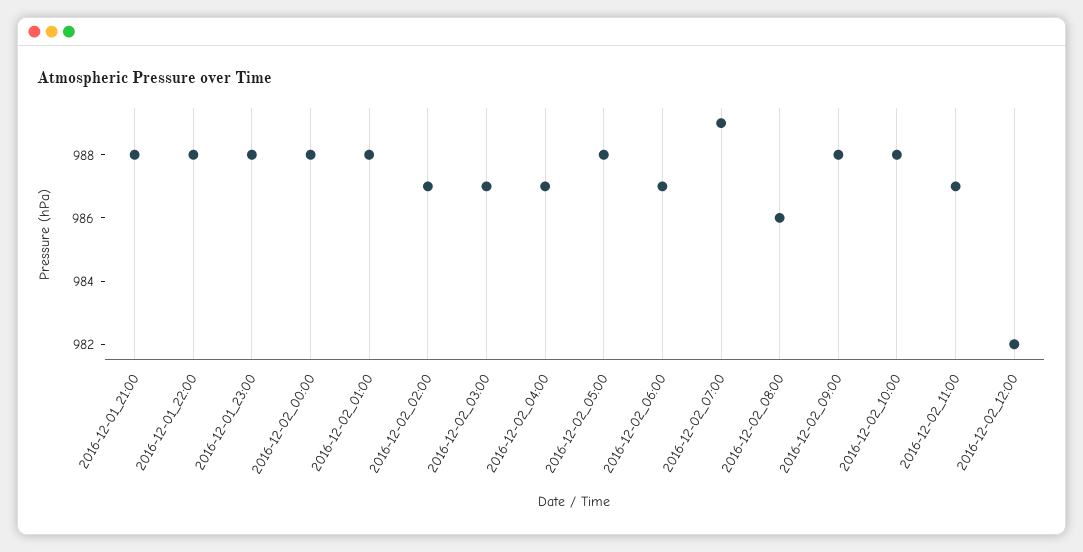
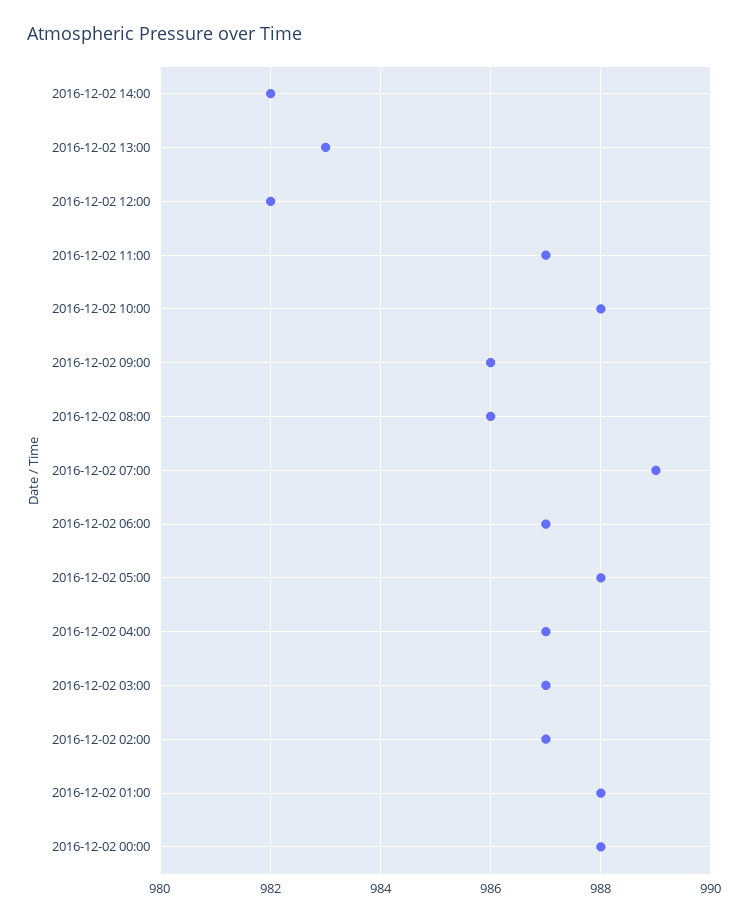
2016-12-01_21:00: 988 -> none
2016-12-01_22:00: 988 -> none
2016-12-01_23:00: 988 -> none
2016-12-02_09:00: 988 -> 986
2016-12-02 14:00: none -> 982
2016-12-02 13:00: none -> 983

